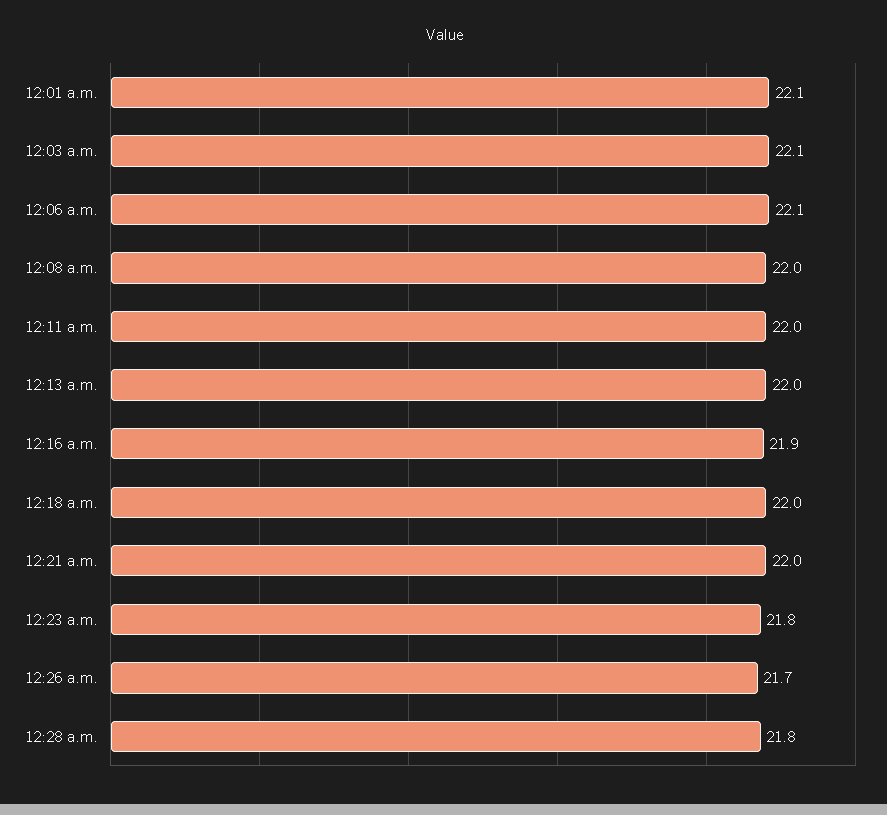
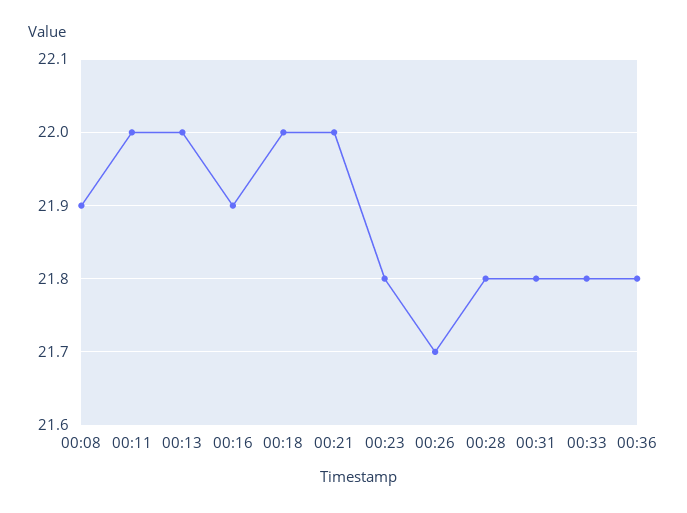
12:01 a.m.: 22.1 -> none
12:03 a.m.: 22.1 -> none
12:06 a.m.: 22.1 -> none
12:08 a.m.: 22 -> 21.9
00:31: none -> 21.8
00:33: none -> 21.8
00:36: none -> 21.8

